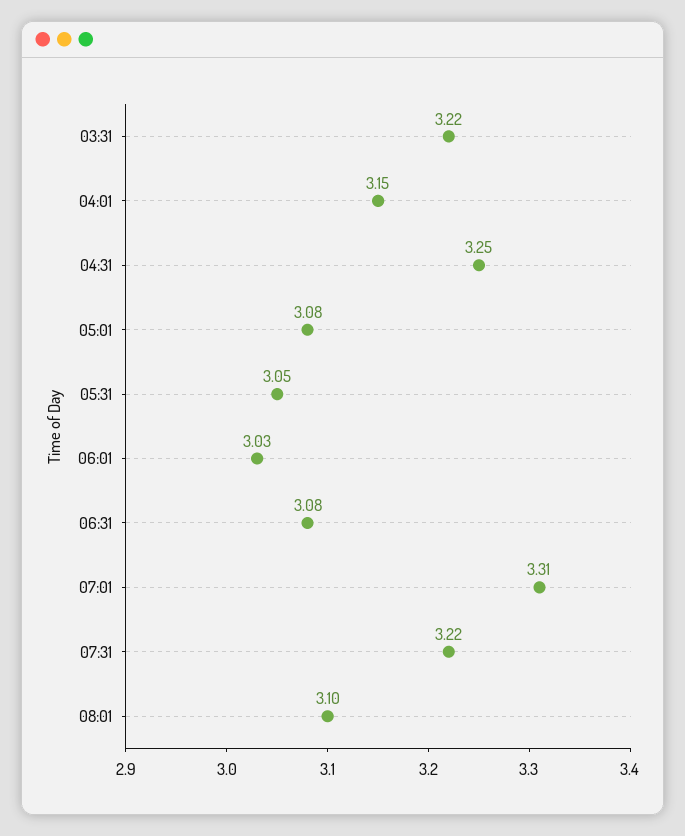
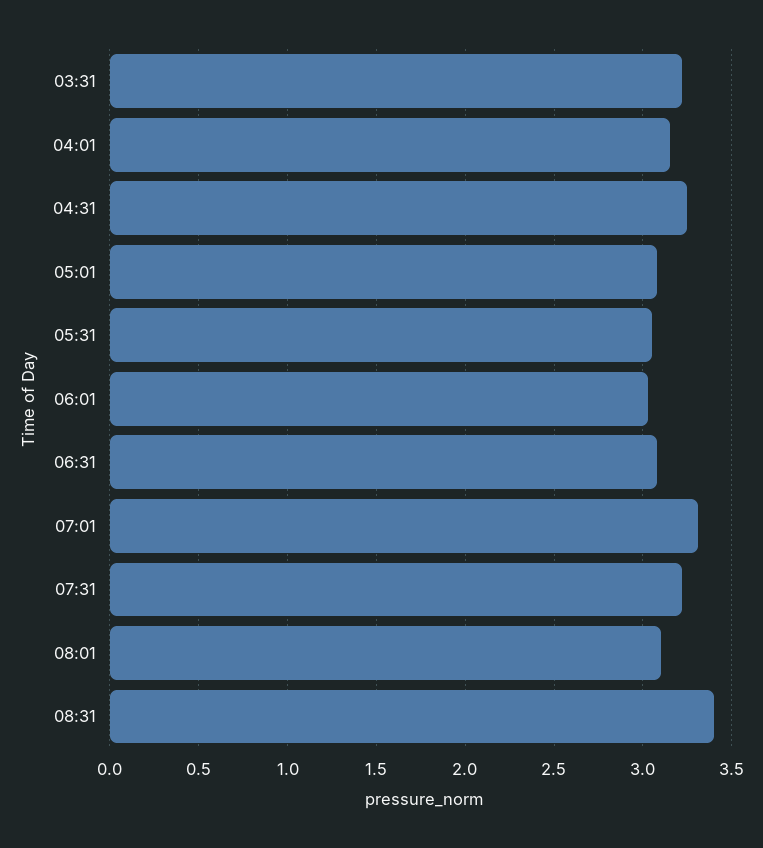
08:31: none -> 3.4

